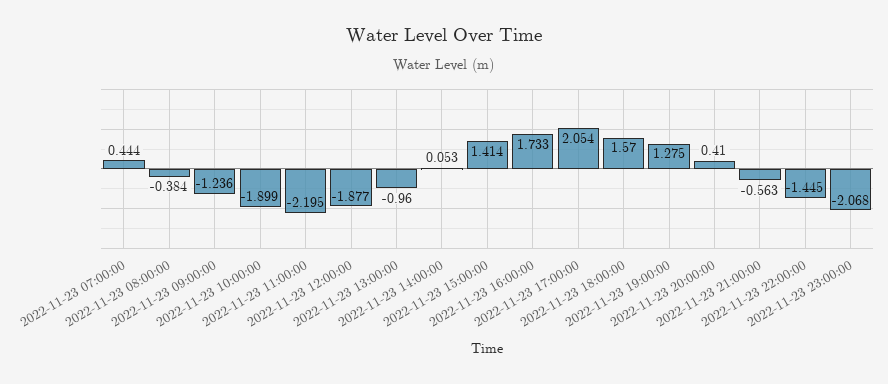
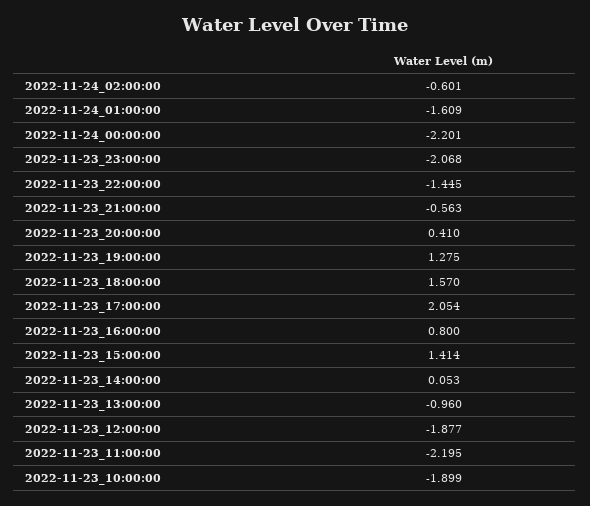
2022-11-23 07:00:00: 0.444 -> none
2022-11-23 08:00:00: -0.384 -> none
2022-11-23 09:00:00: -1.236 -> none
2022-11-23 16:00:00: 1.733 -> 0.8
2022-11-24_02:00:00: none -> -0.601
2022-11-24_01:00:00: none -> -1.609
2022-11-24_00:00:00: none -> -2.201

